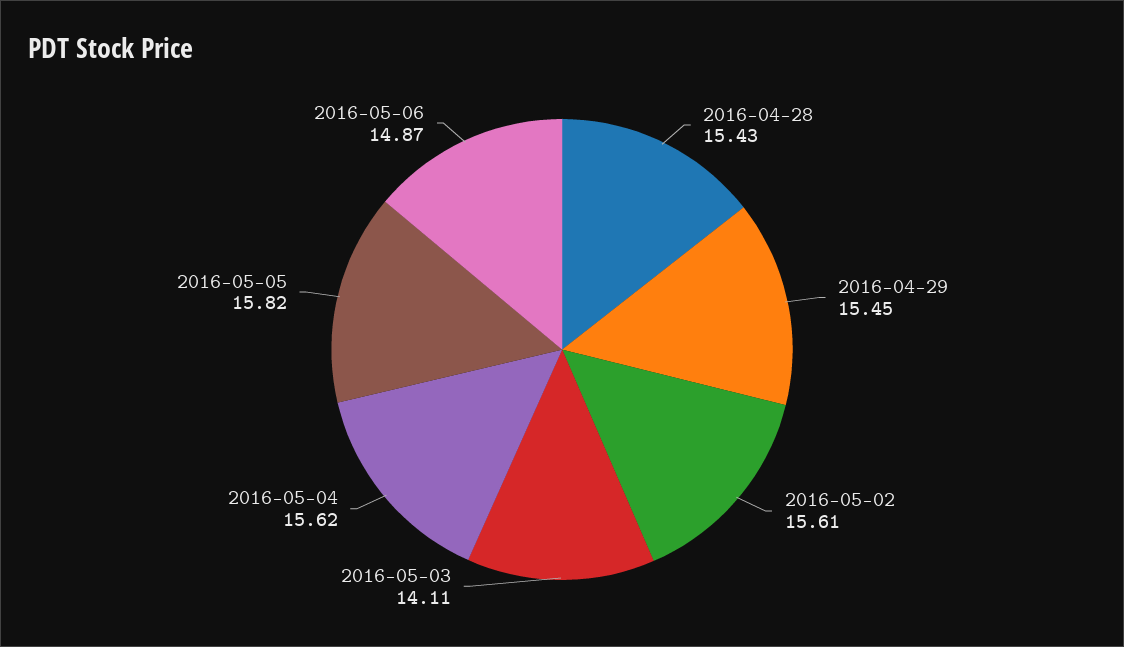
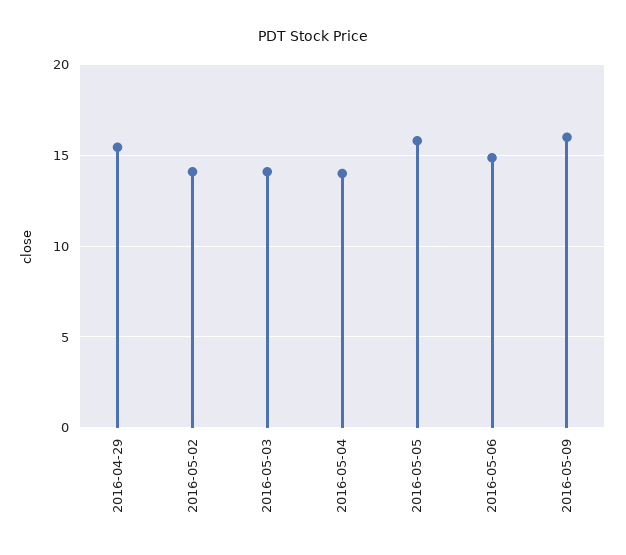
2016-04-28: 15.43 -> none
2016-05-02: 15.61 -> 14
2016-05-04: 15.62 -> 14
2016-05-09: none -> 16

